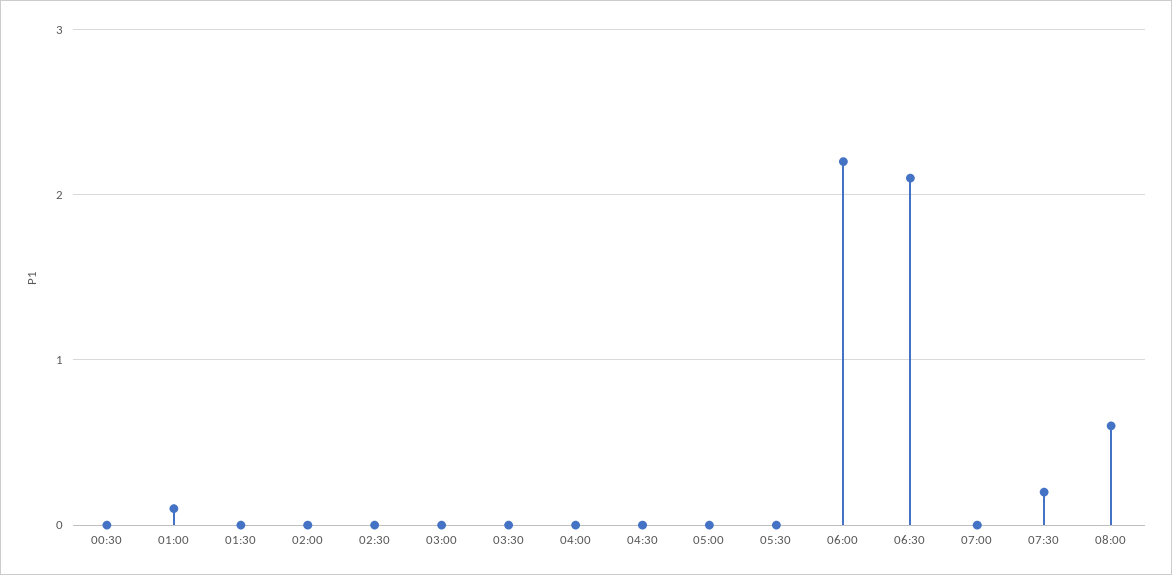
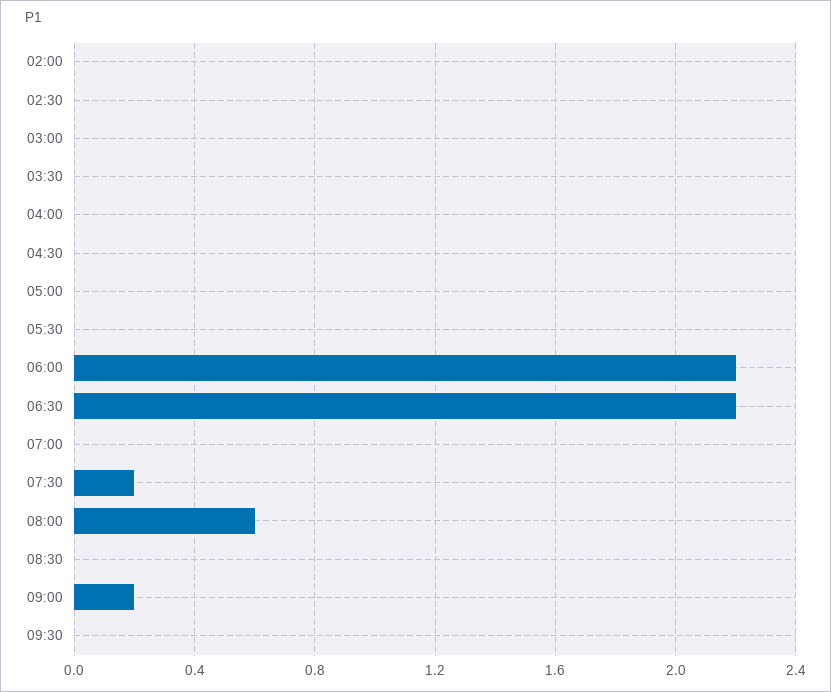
00:30: 0 -> none
01:00: 0.1 -> none
01:30: 0 -> none
06:30: 2.1 -> 2.2
08:30: none -> 0
09:00: none -> 0.2
09:30: none -> 0

